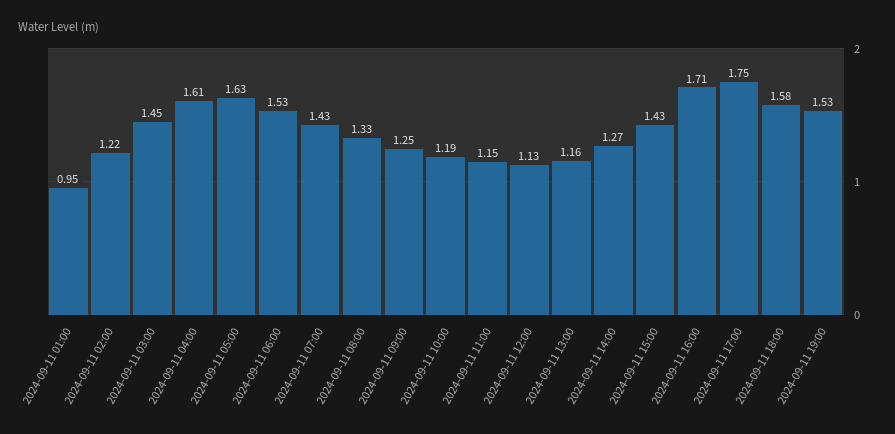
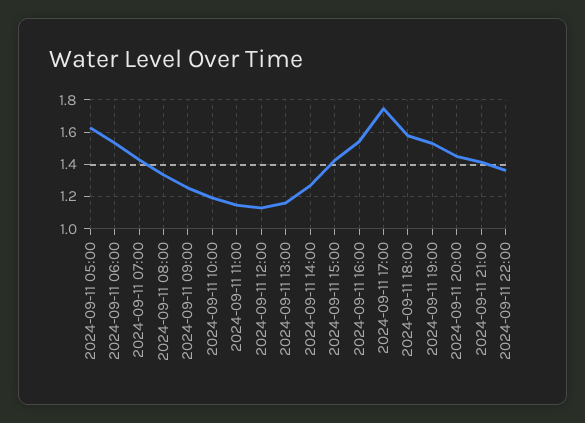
2024-09-11 01:00: 0.95 -> none
2024-09-11 02:00: 1.22 -> none
2024-09-11 03:00: 1.45 -> none
2024-09-11 04:00: 1.61 -> none
2024-09-11 16:00: 1.71 -> 1.55
2024-09-11 20:00: none -> 1.45
2024-09-11 21:00: none -> 1.4
2024-09-11 22:00: none -> 1.35

